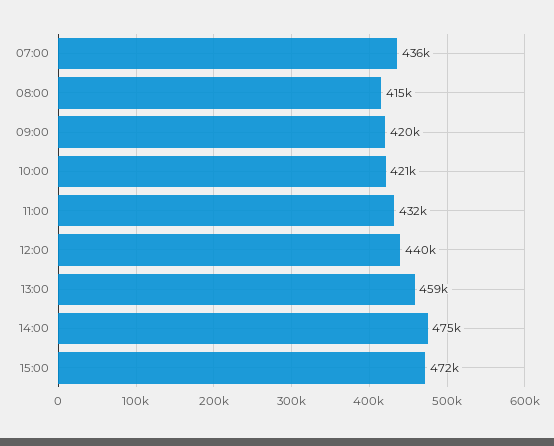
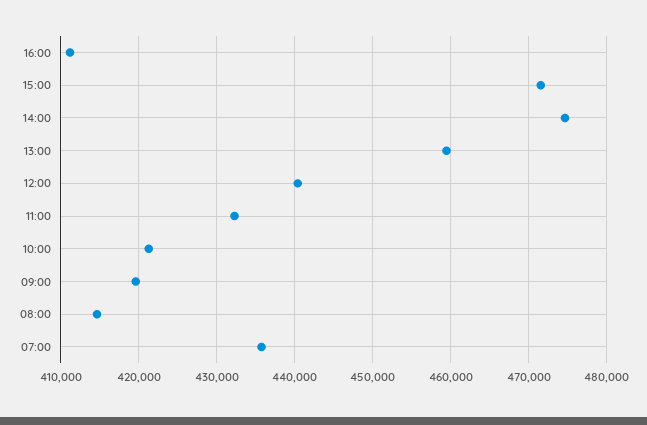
16:00: none -> 411000

